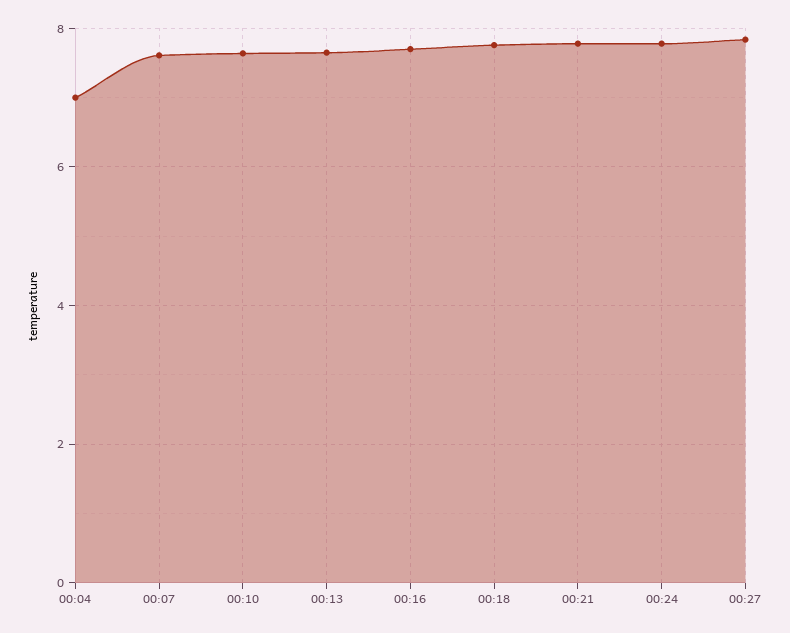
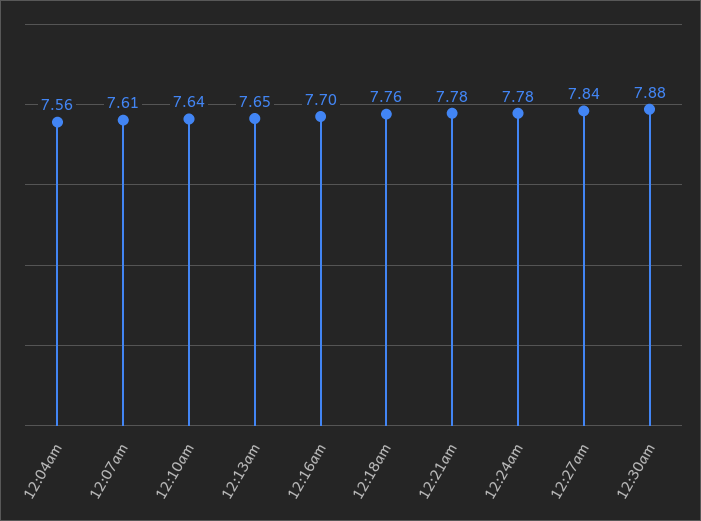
00:04: 7 -> 7.56
12:30am: none -> 7.88

